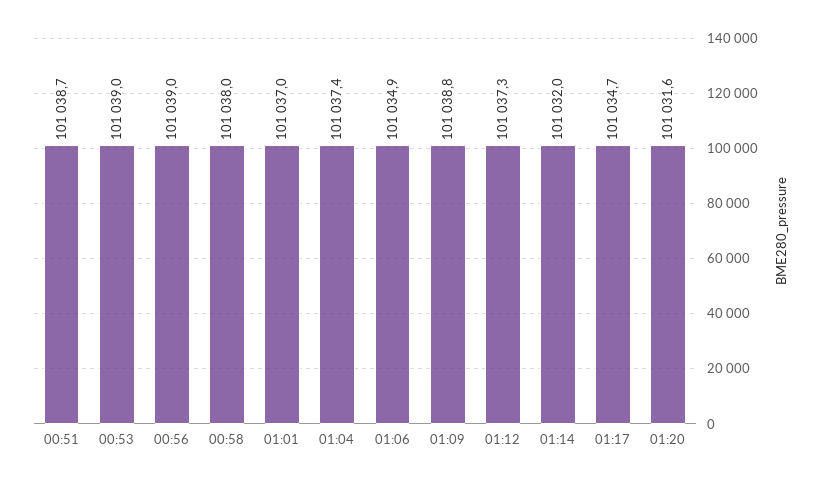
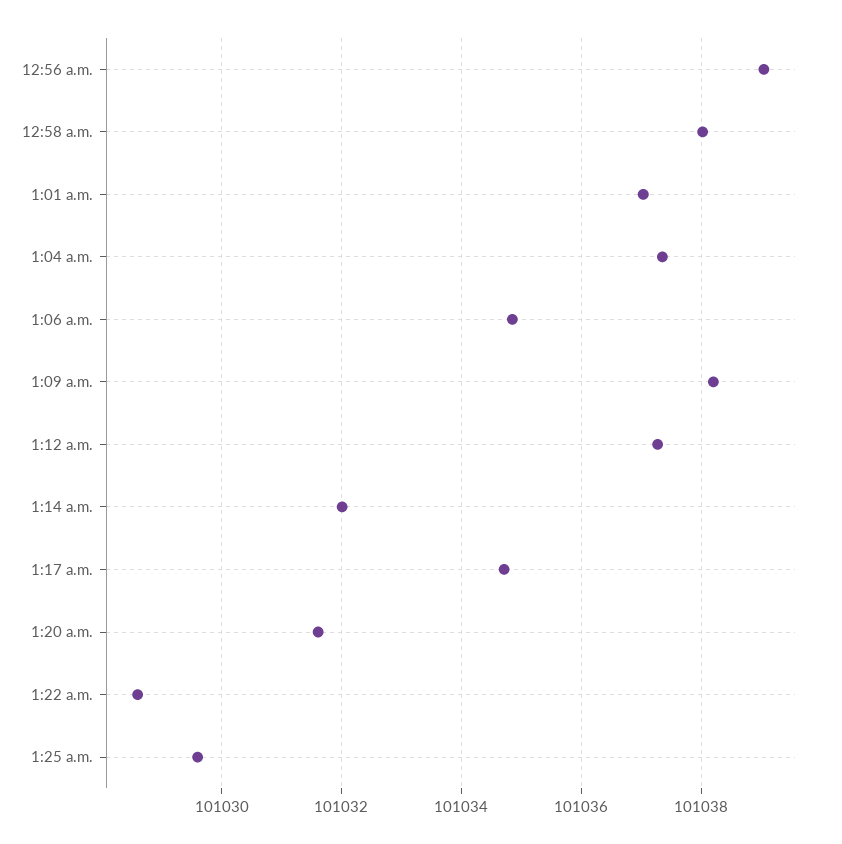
00:51: 101038.7 -> none
00:53: 101039 -> none
01:09: 101038.8 -> 101038.2
1:22 a.m.: none -> 101028.6
1:25 a.m.: none -> 101029.6

